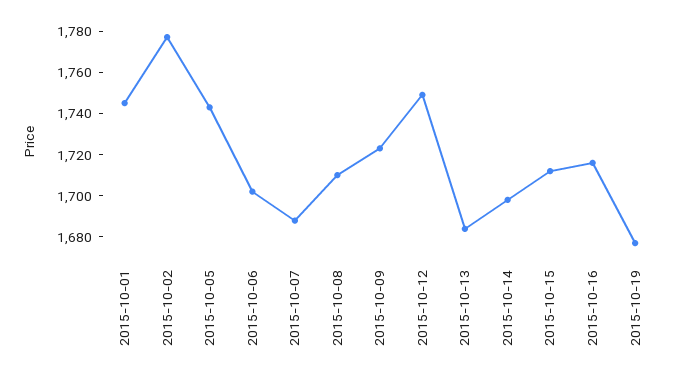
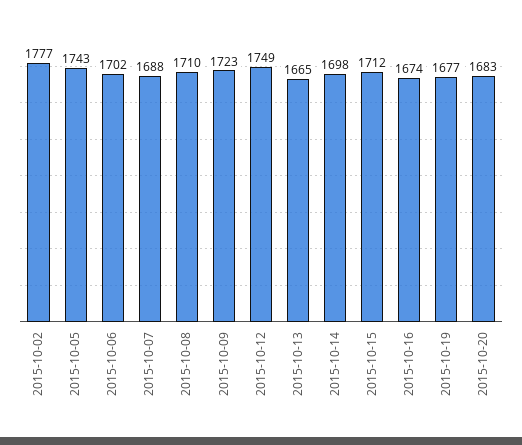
2015-10-01: 1745 -> none
2015-10-13: 1685 -> 1665
2015-10-16: 1715 -> 1674
2015-10-20: none -> 1683

